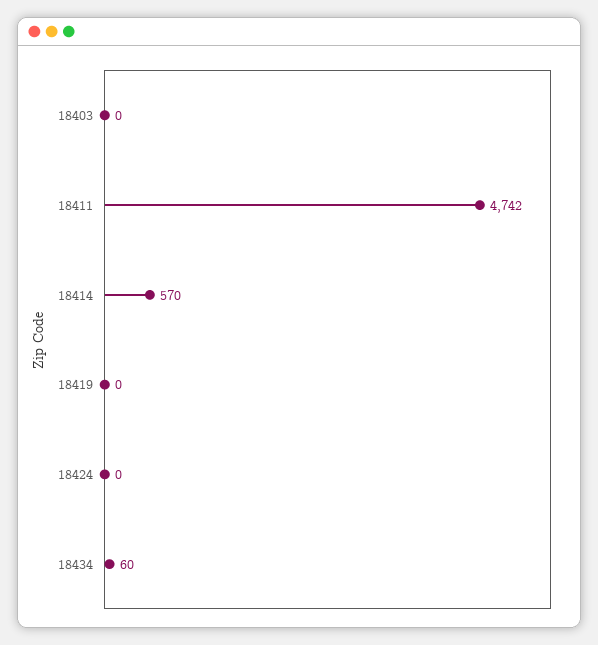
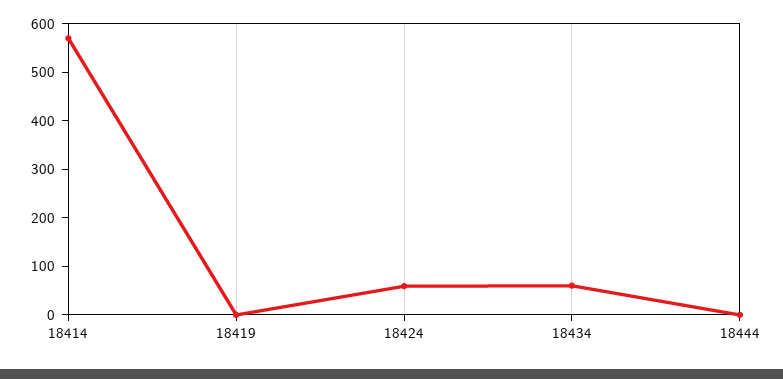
18403: 0 -> none
18411: 4742 -> none
18424: 0 -> 60
18444: none -> 0

